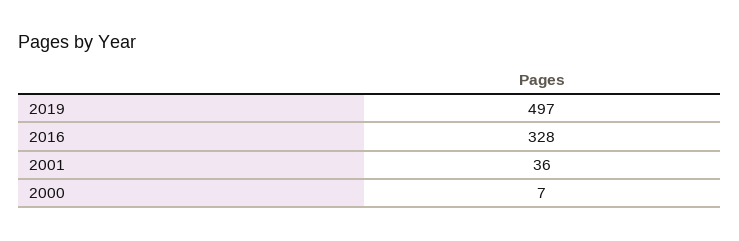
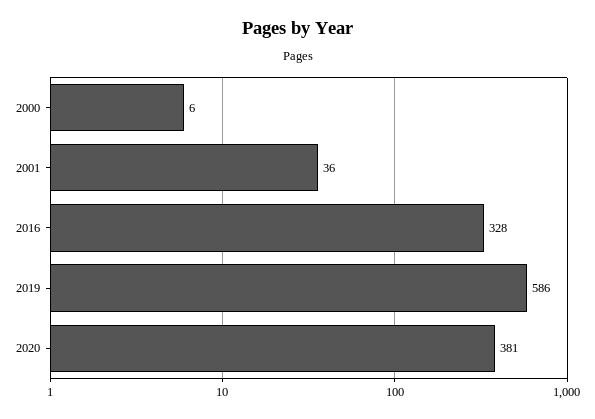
2019: 497 -> 586
2000: 7 -> 6
2020: none -> 381

